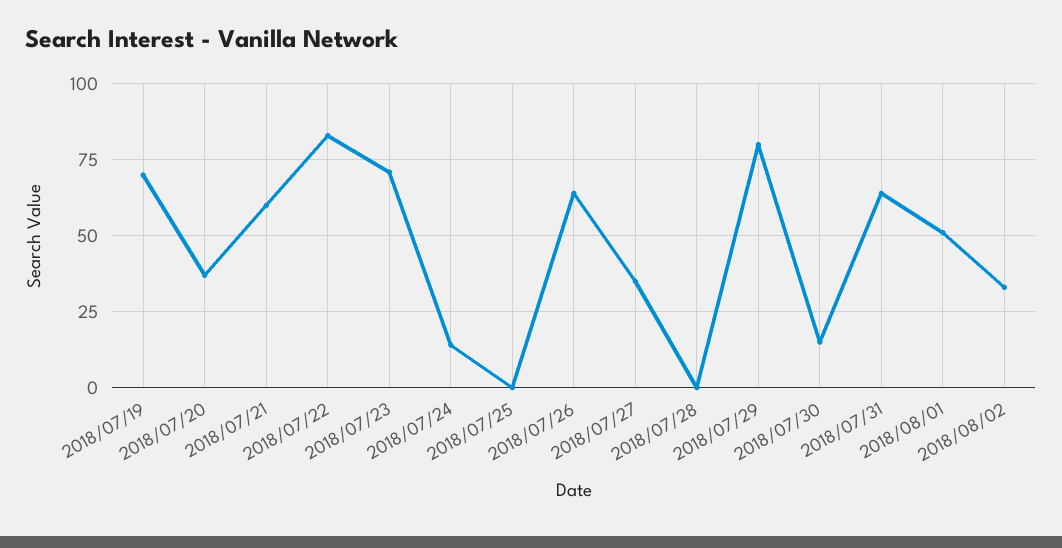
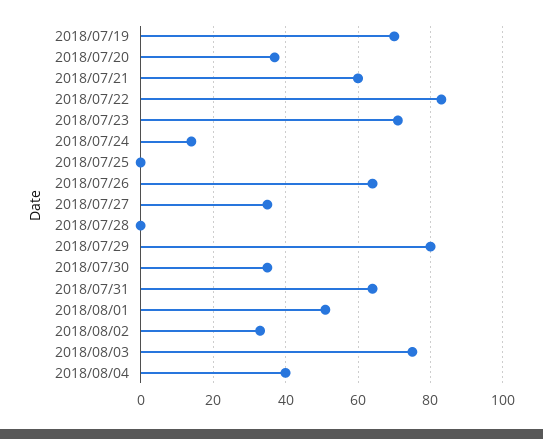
2018/07/30: 15 -> 35
2018/08/03: none -> 75
2018/08/04: none -> 40

